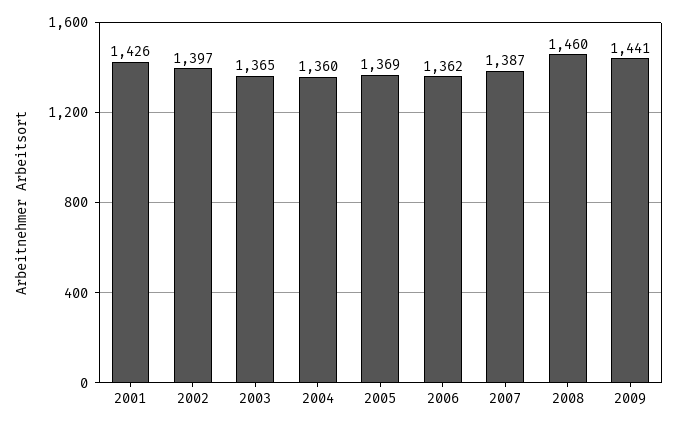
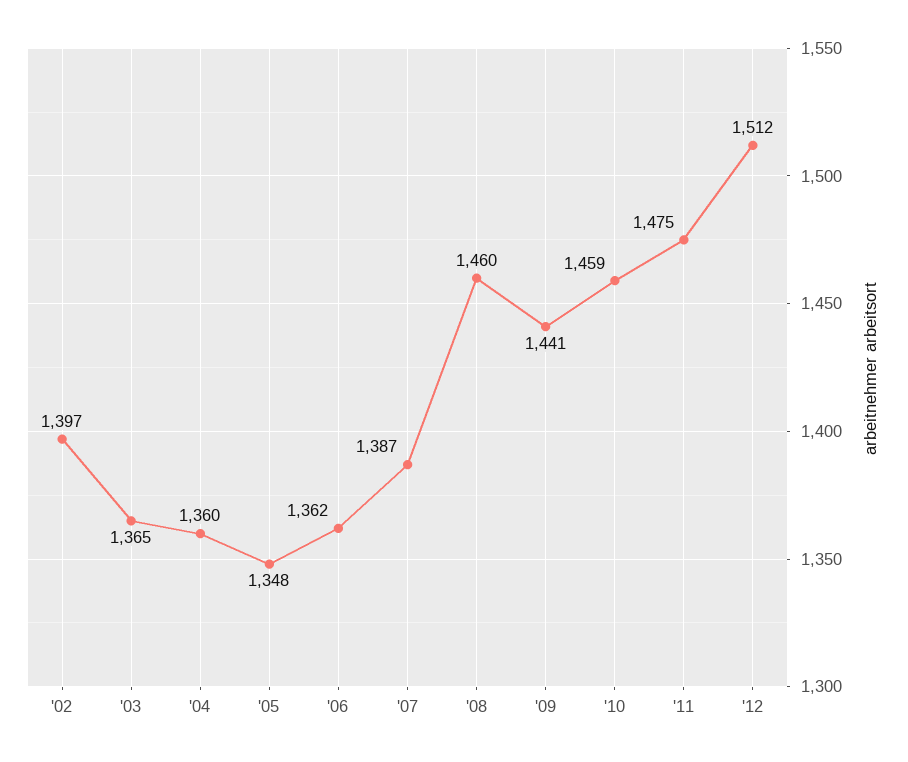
2001: 1426 -> none
2005: 1369 -> 1348
'10: none -> 1459
'11: none -> 1475
'12: none -> 1512

